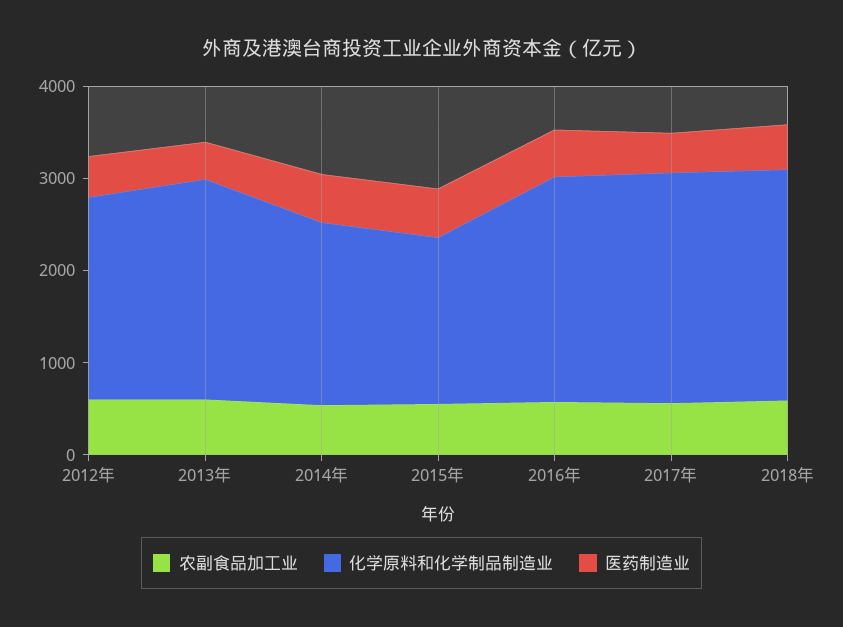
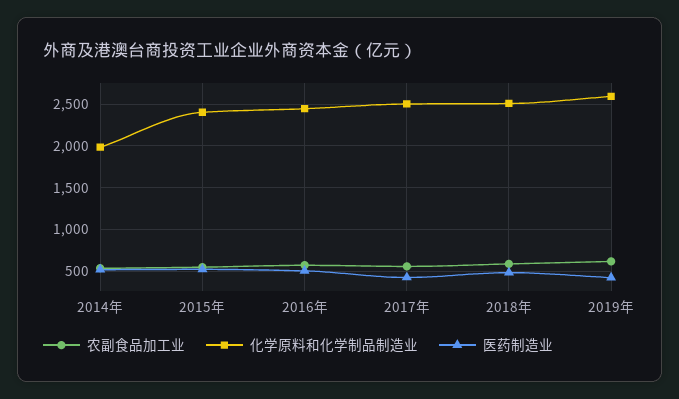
农副食品加工业, 2012年: 600 -> none
化学原料和化学制品制造业, 2012年: 2200 -> none
医药制造业, 2012年: 400 -> none
农副食品加工业, 2013年: 600 -> none
化学原料和化学制品制造业, 2013年: 2400 -> none
医药制造业, 2013年: 400 -> none
化学原料和化学制品制造业, 2015年: 1800 -> 2400
农副食品加工业, 2019年: none -> 600
化学原料和化学制品制造业, 2019年: none -> 2600
医药制造业, 2019年: none -> 400

